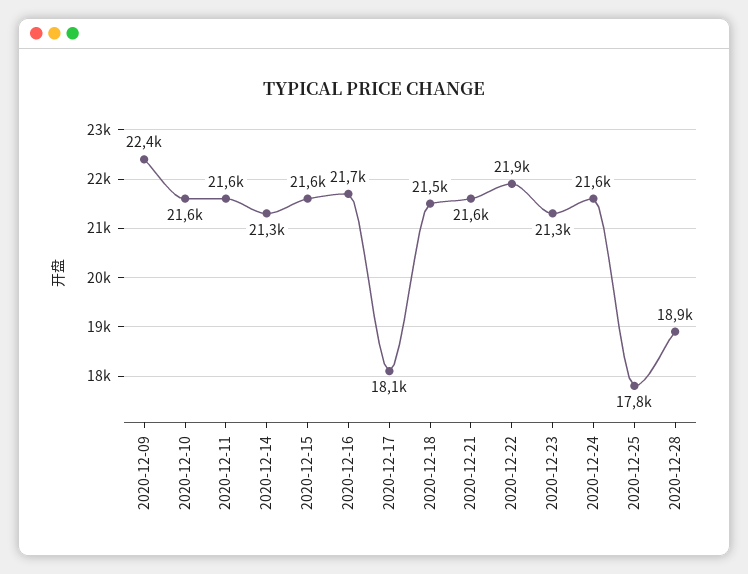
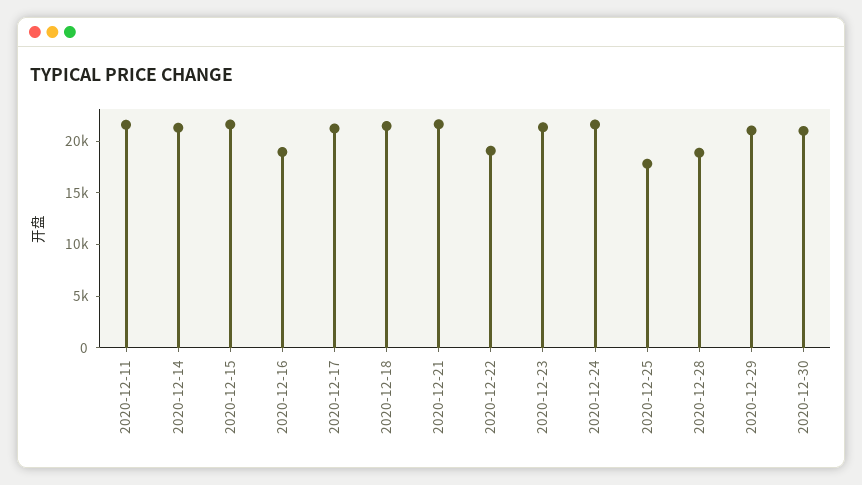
2020-12-09: 22400 -> none
2020-12-10: 21600 -> none
2020-12-16: 21700 -> 19000
2020-12-17: 18100 -> 21000
2020-12-22: 21900 -> 19000
2020-12-29: none -> 21000
2020-12-30: none -> 21000

